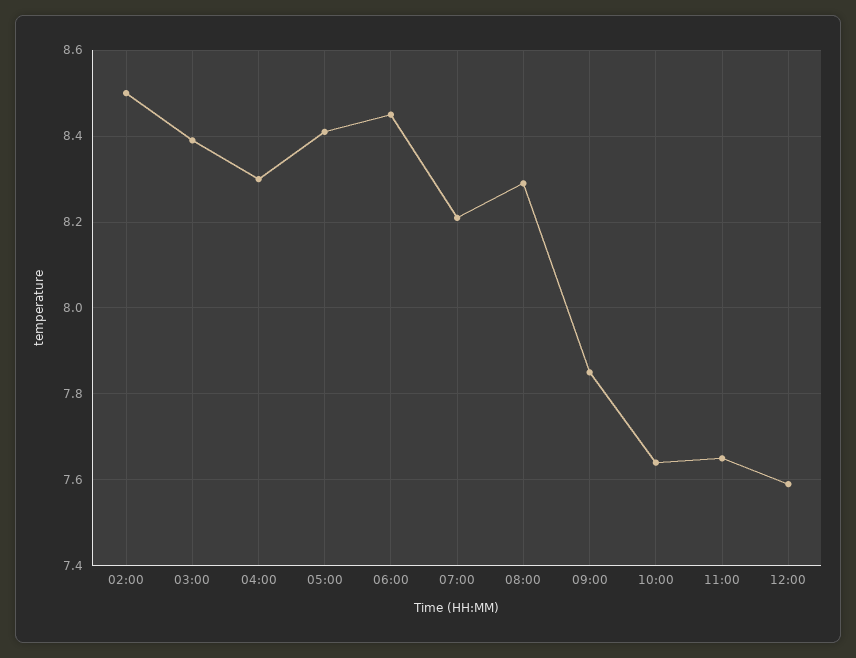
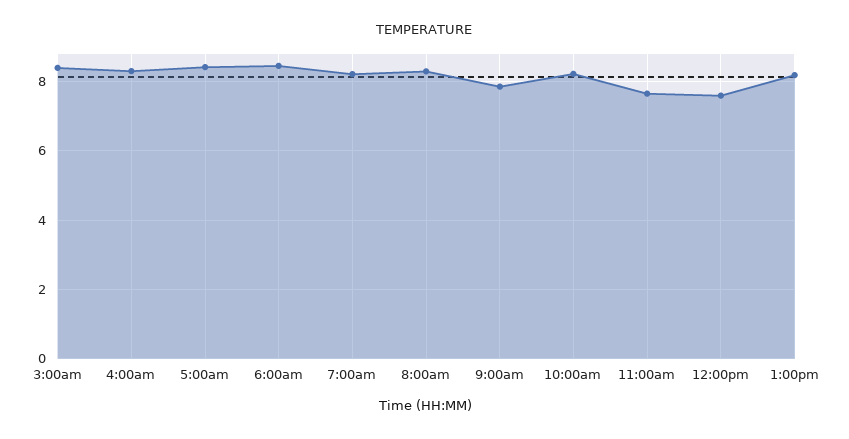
02:00: 8.5 -> none
10:00: 7.65 -> 8.2
1:00pm: none -> 8.2

